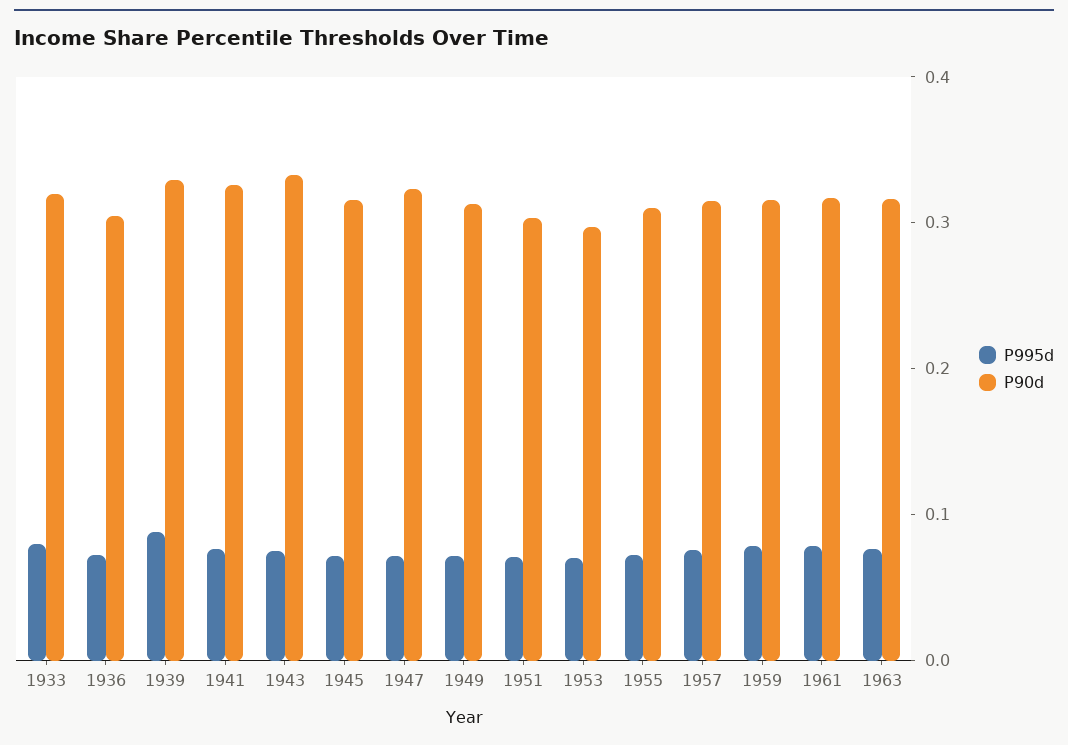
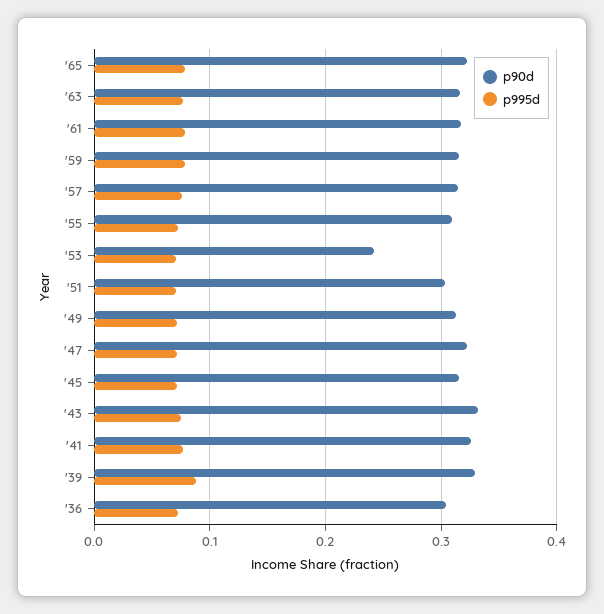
P995d, 1933: 0.08 -> none
P90d, 1933: 0.32 -> none
P90d, 1953: 0.3 -> 0.24
P90d, '65: none -> 0.32
P995d, '65: none -> 0.08

